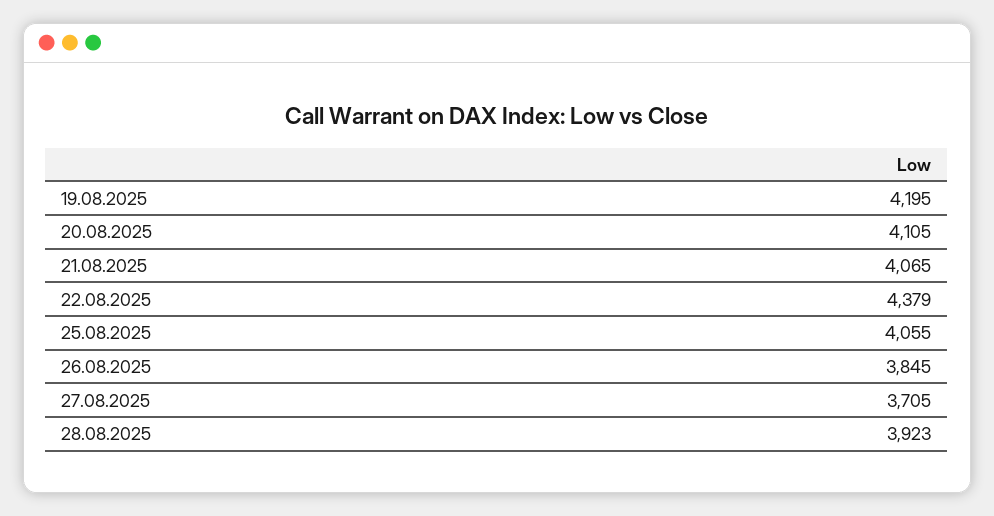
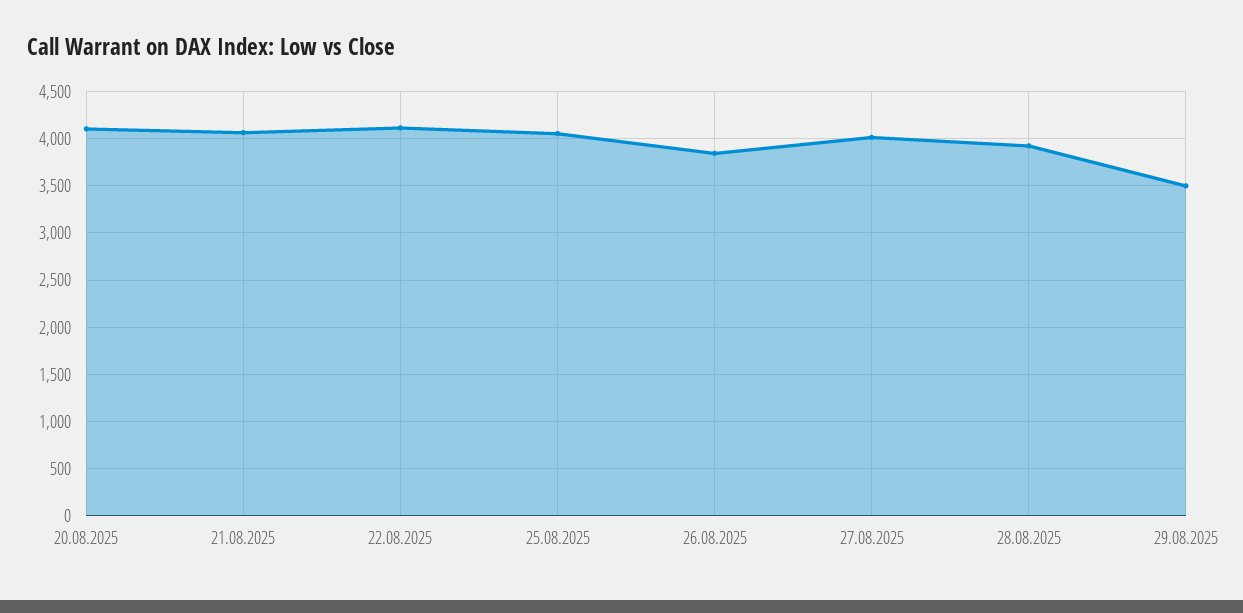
19.08.2025: 4195 -> none
22.08.2025: 4379 -> 4100
27.08.2025: 3705 -> 4000
29.08.2025: none -> 3500

